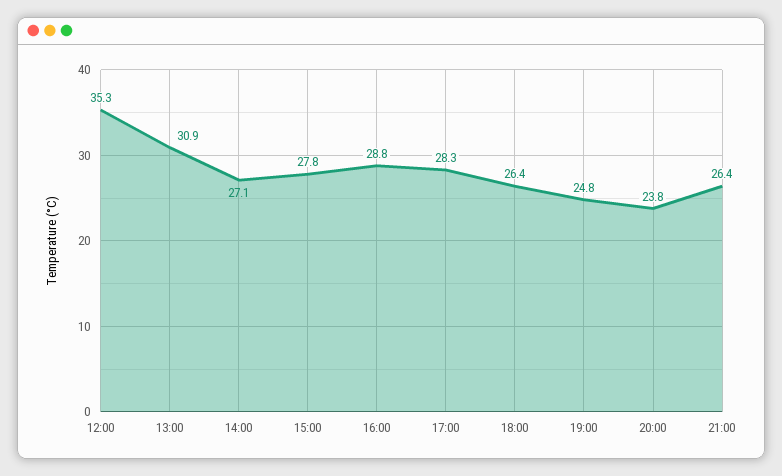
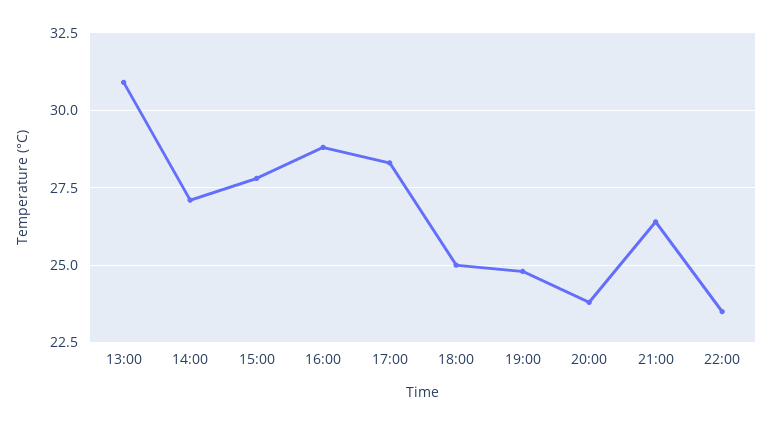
12:00: 35.3 -> none
18:00: 26.4 -> 25
22:00: none -> 23.5

